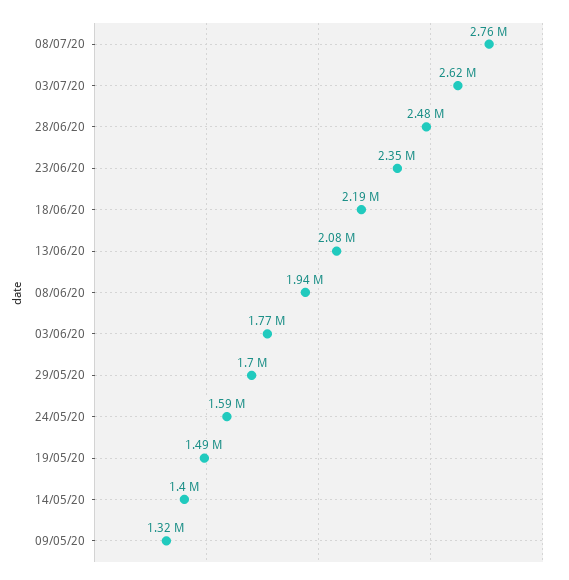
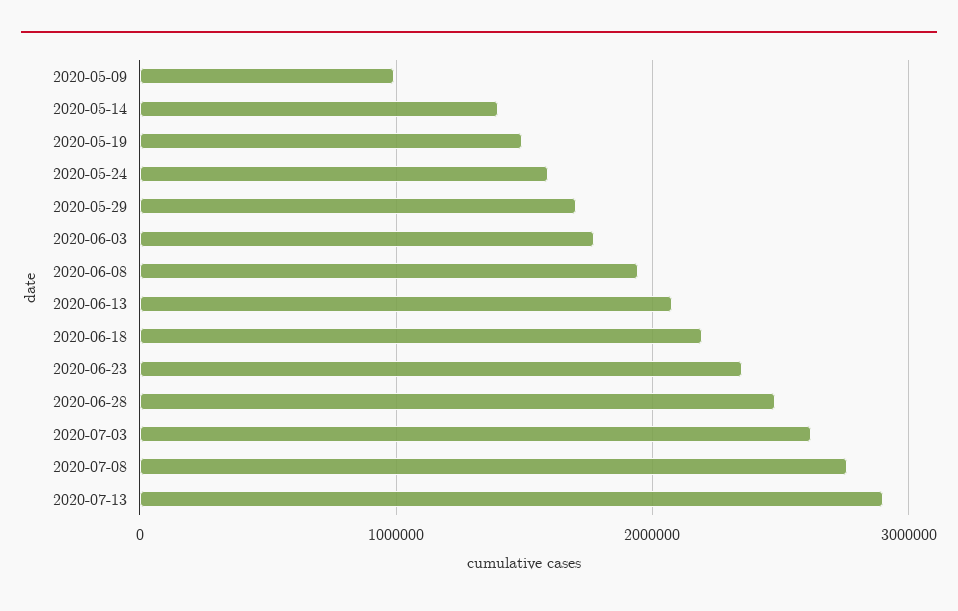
09/05/20: 1320000 -> 1000000
2020-07-13: none -> 2900000

